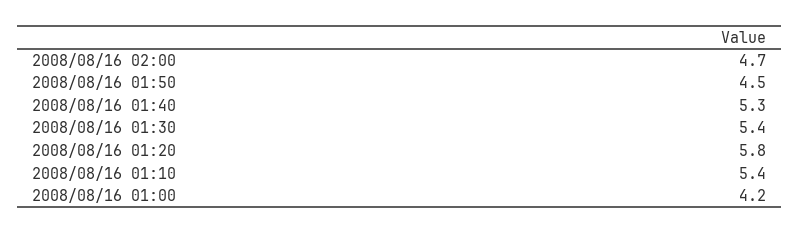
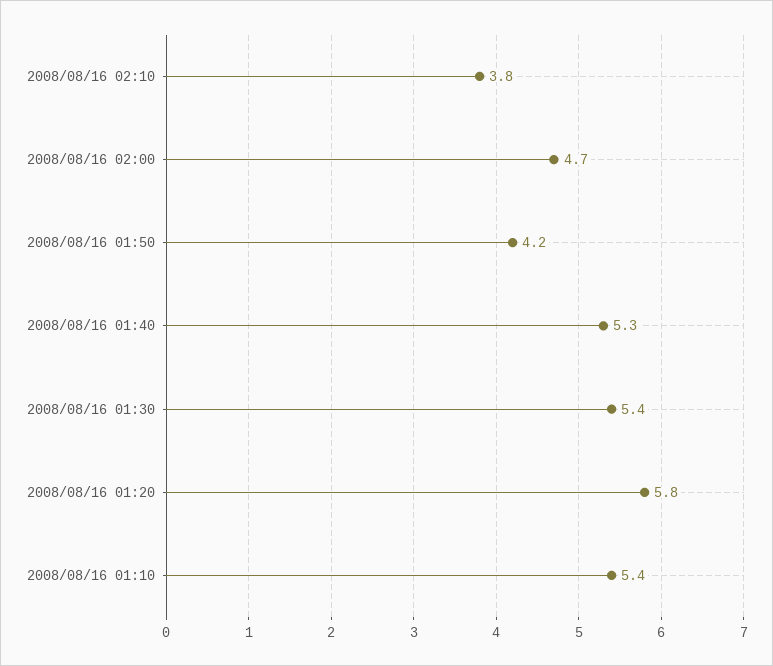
2008/08/16 01:50: 4.5 -> 4.2
2008/08/16 01:00: 4.2 -> none
2008/08/16 02:10: none -> 3.8

